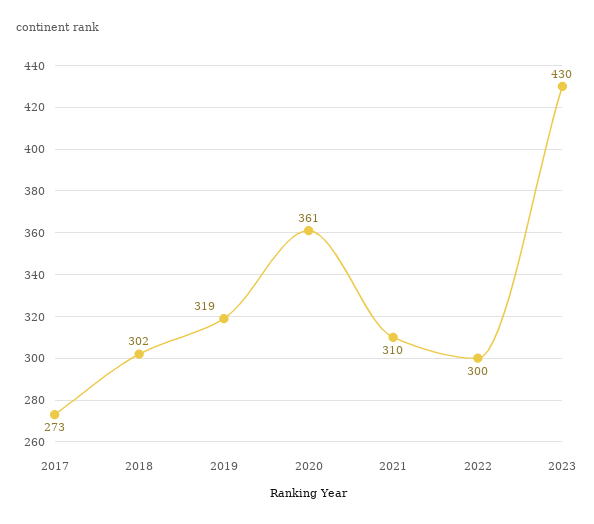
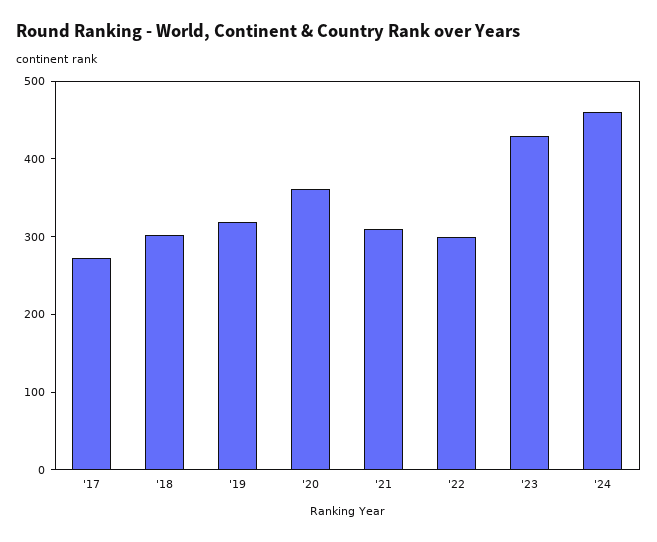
'24: none -> 460

